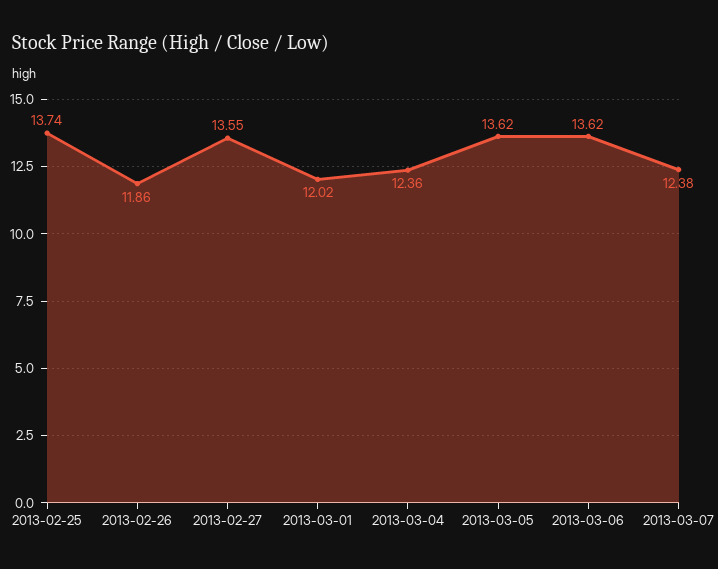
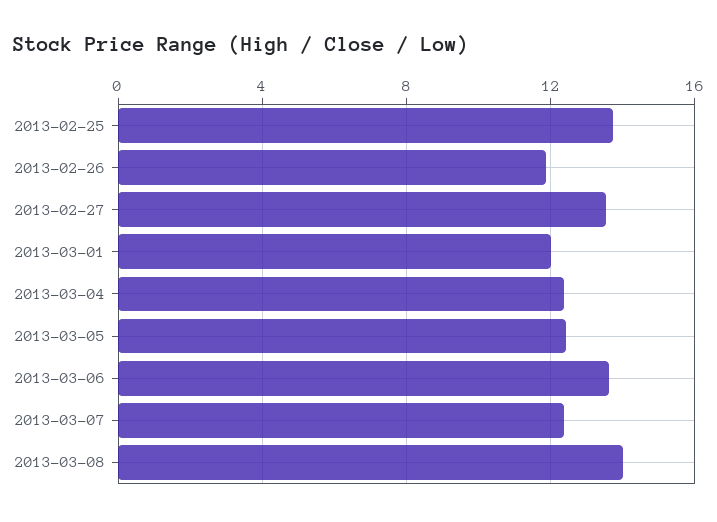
2013-03-05: 13.62 -> 12.5
2013-03-08: none -> 14

